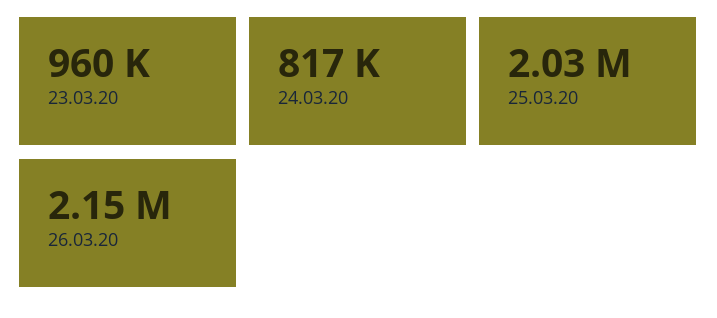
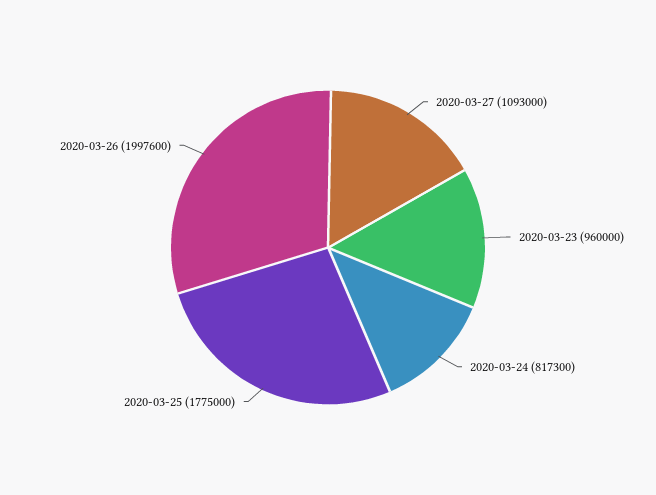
25.03.20: 2030000 -> 1775000
26.03.20: 2150000 -> 1997600
2020-03-27: none -> 1093000

